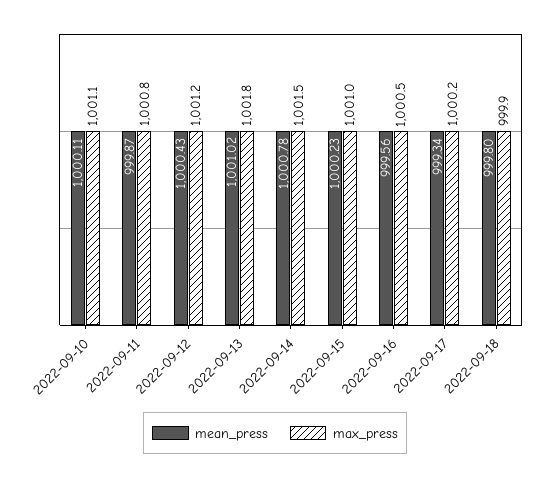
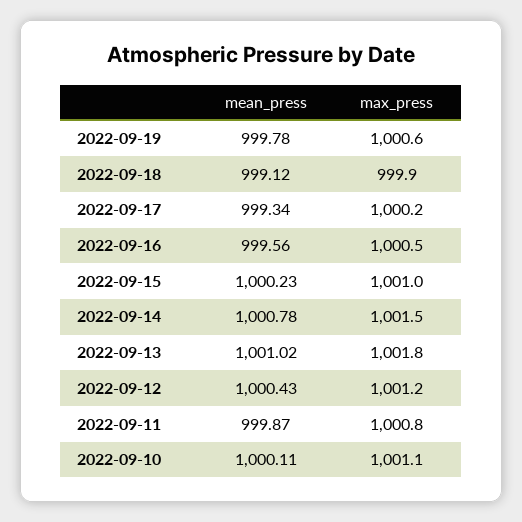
mean_press, 2022-09-18: 999.8 -> 999.12
mean_press, 2022-09-19: none -> 999.78
max_press, 2022-09-19: none -> 1000.6

